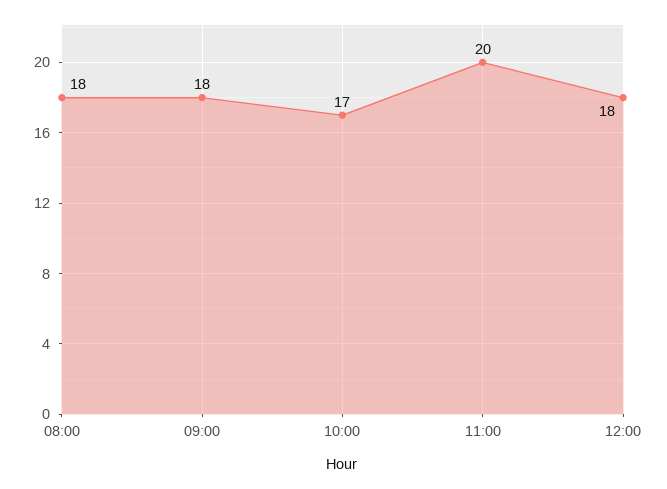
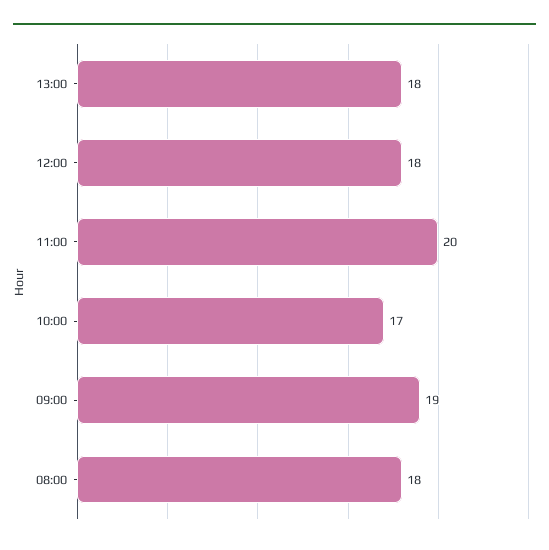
09:00: 18 -> 19
13:00: none -> 18

